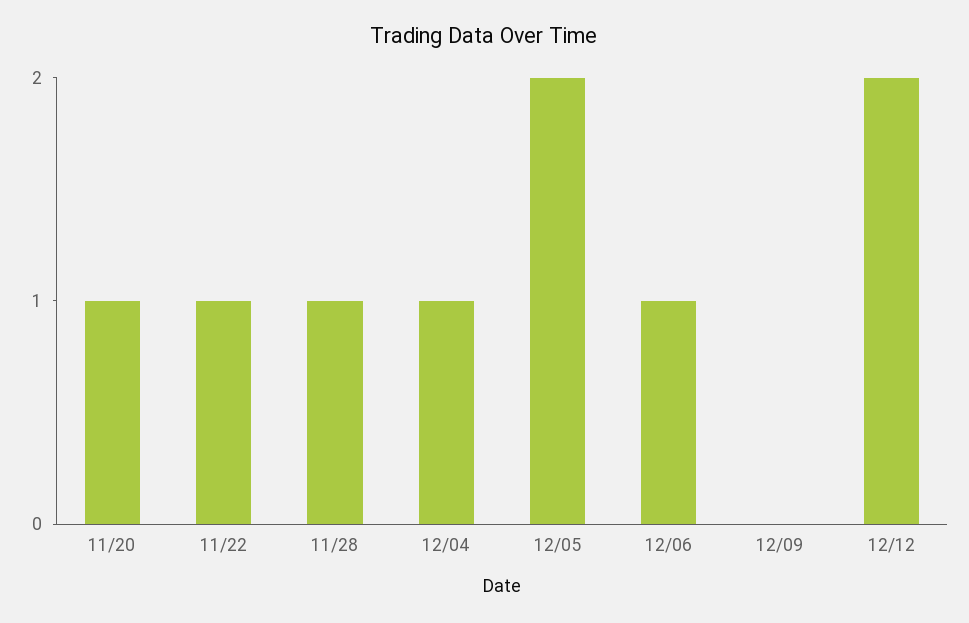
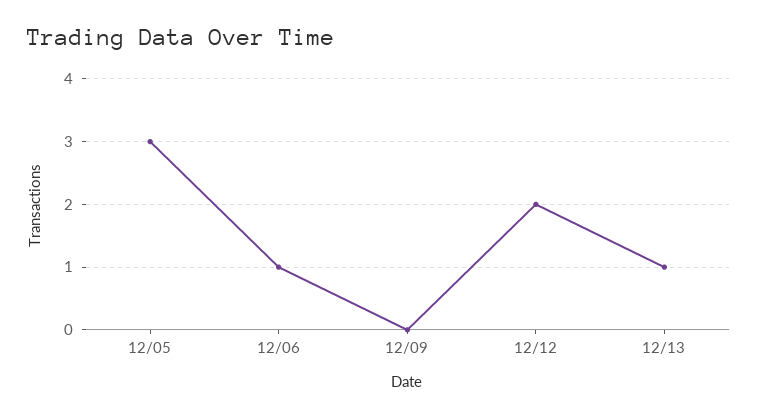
11/20: 1 -> none
11/22: 1 -> none
11/28: 1 -> none
12/04: 1 -> none
12/05: 2 -> 3
12/13: none -> 1

